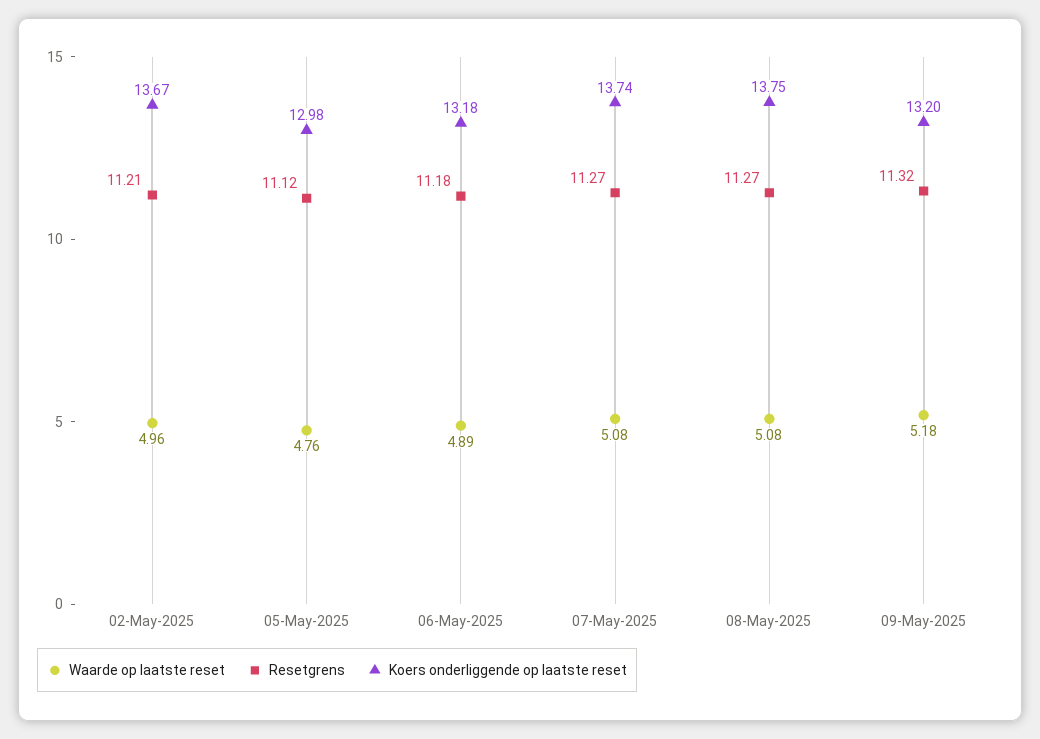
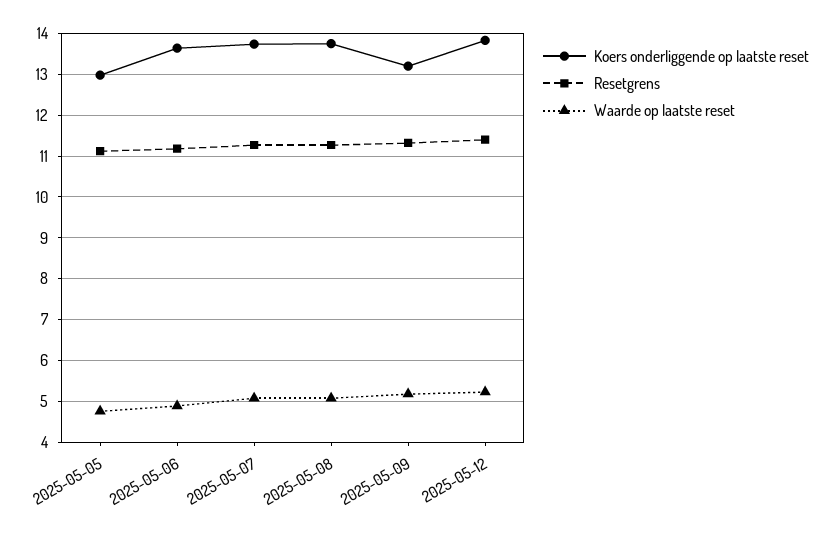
Waarde op laatste reset, 02-May-2025: 4.96 -> none
Resetgrens, 02-May-2025: 11.21 -> none
Koers onderliggende op laatste reset, 02-May-2025: 13.67 -> none
Koers onderliggende op laatste reset, 06-May-2025: 13.18 -> 13.6
Koers onderliggende op laatste reset, 2025-05-12: none -> 13.8
Resetgrens, 2025-05-12: none -> 11.4
Waarde op laatste reset, 2025-05-12: none -> 5.2

